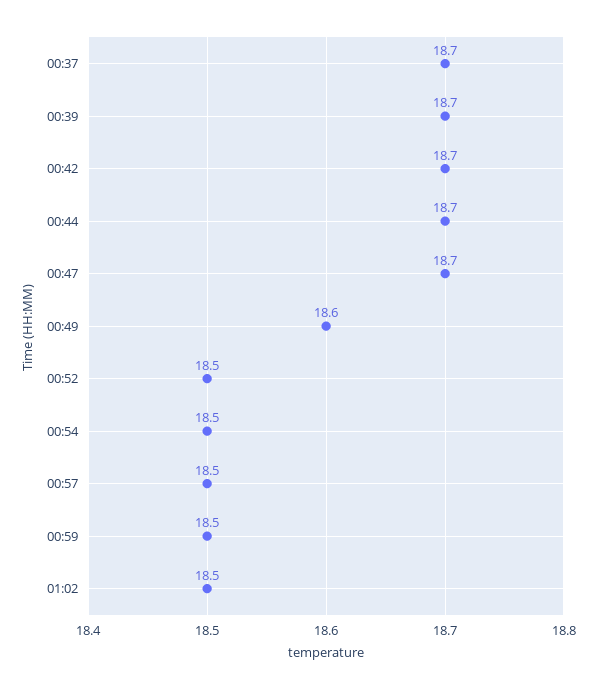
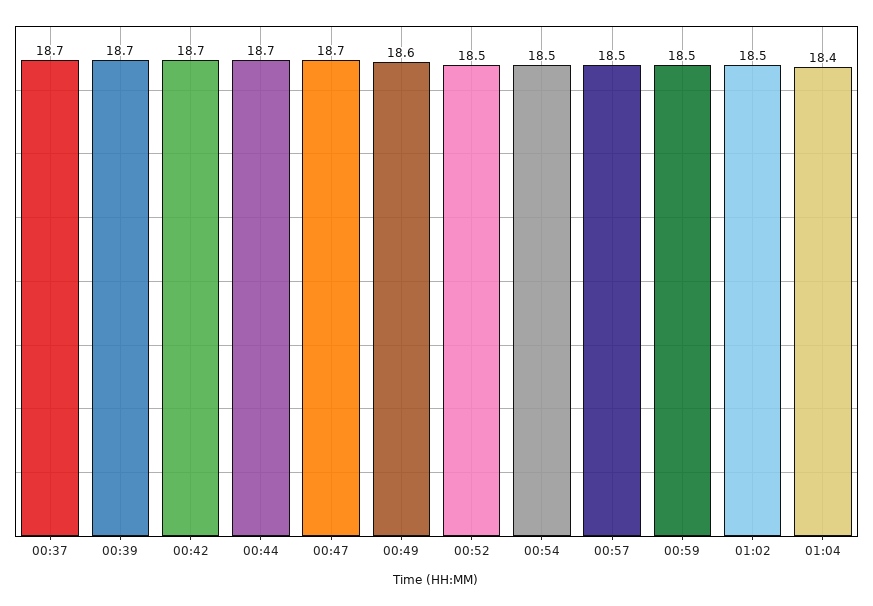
01:04: none -> 18.4

